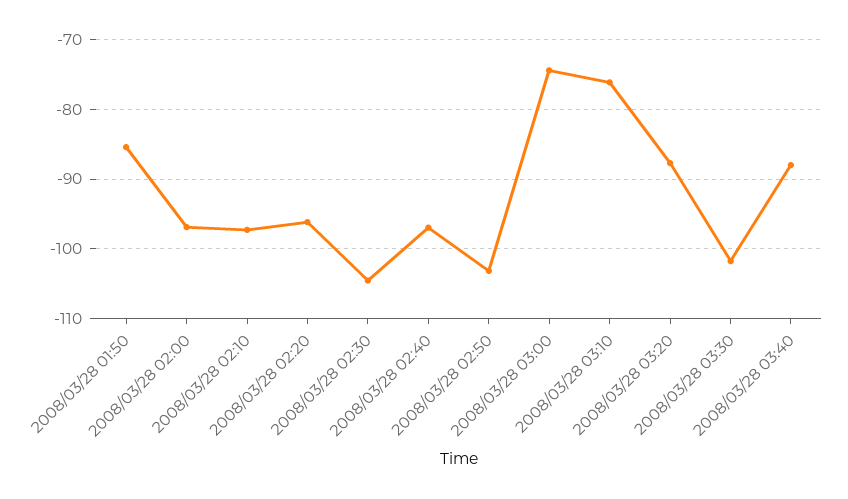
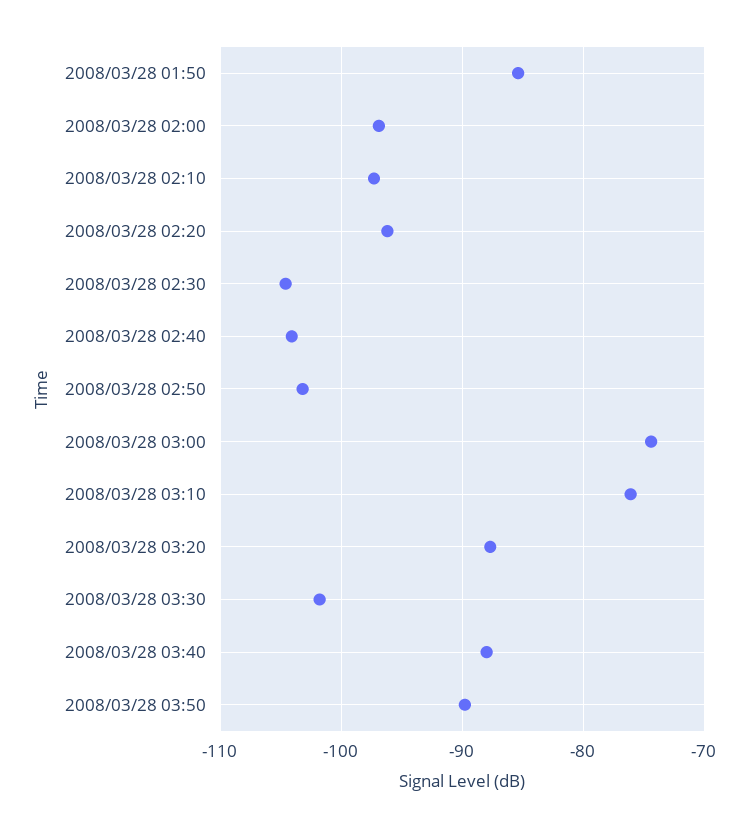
2008/03/28 02:40: -97 -> -104
2008/03/28 03:50: none -> -90

